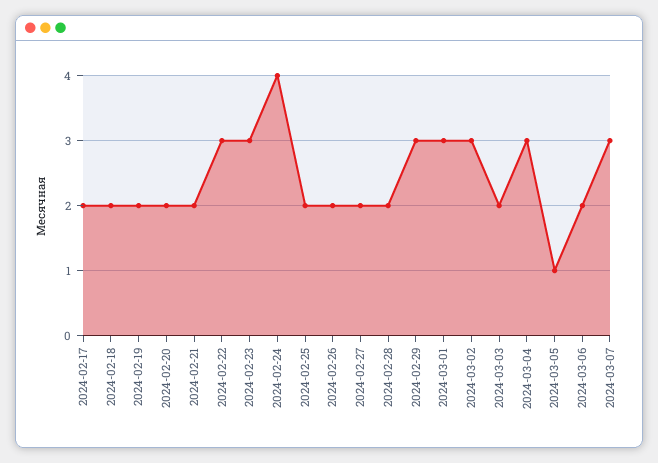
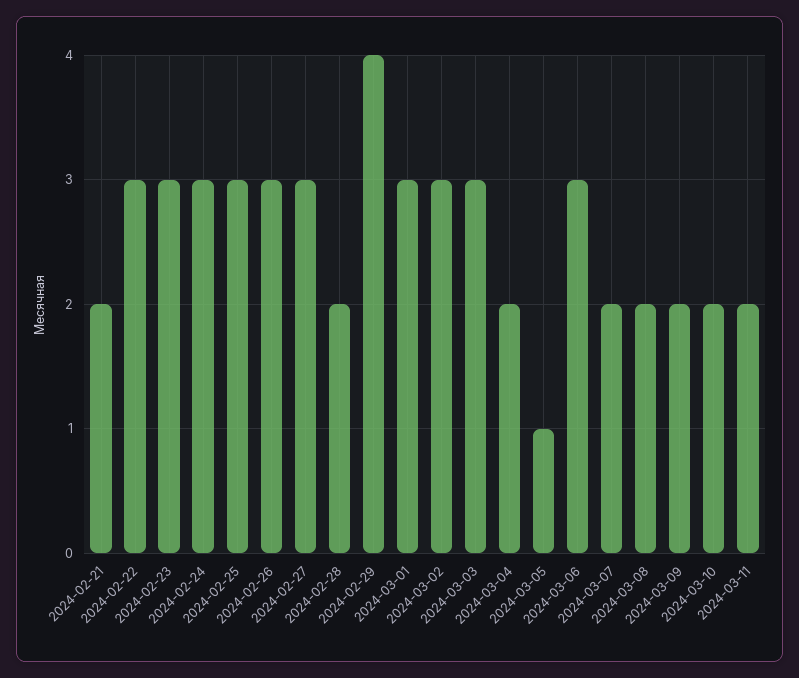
2024-02-17: 2 -> none
2024-02-18: 2 -> none
2024-02-19: 2 -> none
2024-02-20: 2 -> none
2024-02-24: 4 -> 3
2024-02-25: 2 -> 3
2024-02-26: 2 -> 3
2024-02-27: 2 -> 3
2024-02-29: 3 -> 4
2024-03-03: 2 -> 3
2024-03-04: 3 -> 2
2024-03-06: 2 -> 3
2024-03-07: 3 -> 2
2024-03-08: none -> 2
2024-03-09: none -> 2
2024-03-10: none -> 2
2024-03-11: none -> 2

